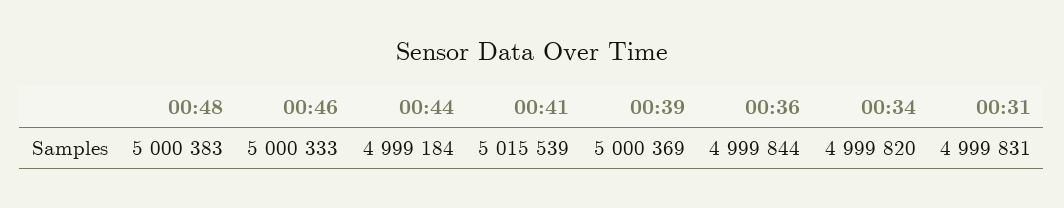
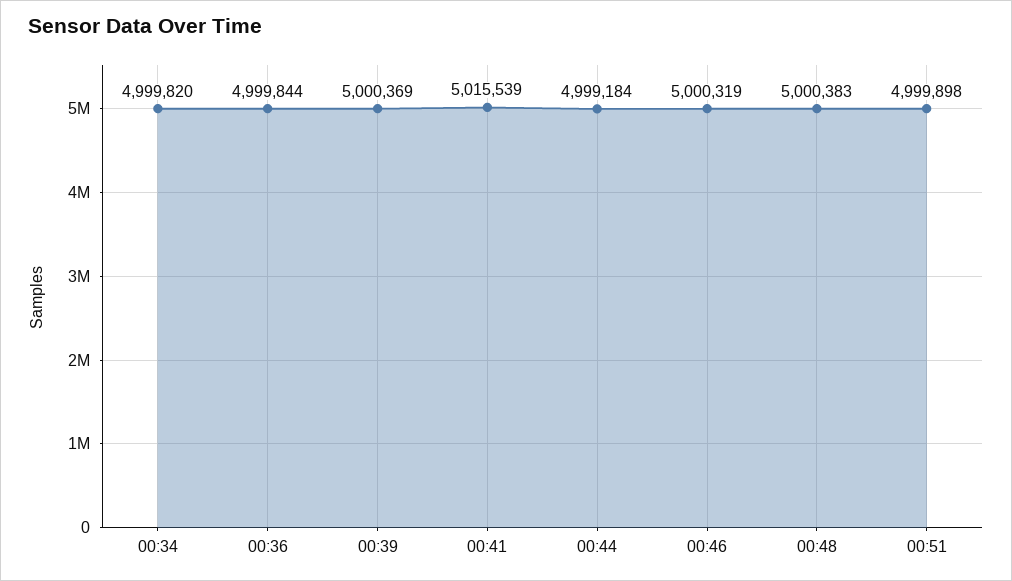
00:46: 5000333 -> 5000319
00:31: 4999831 -> none
00:51: none -> 4999898

